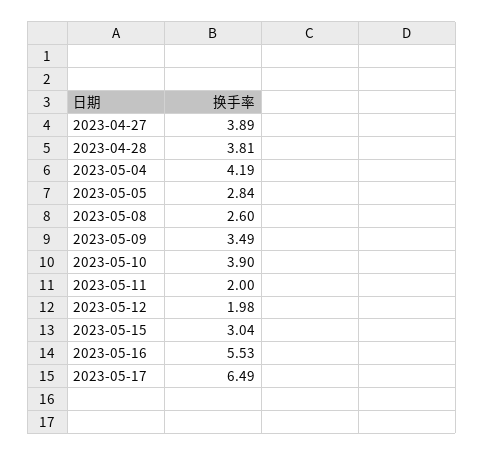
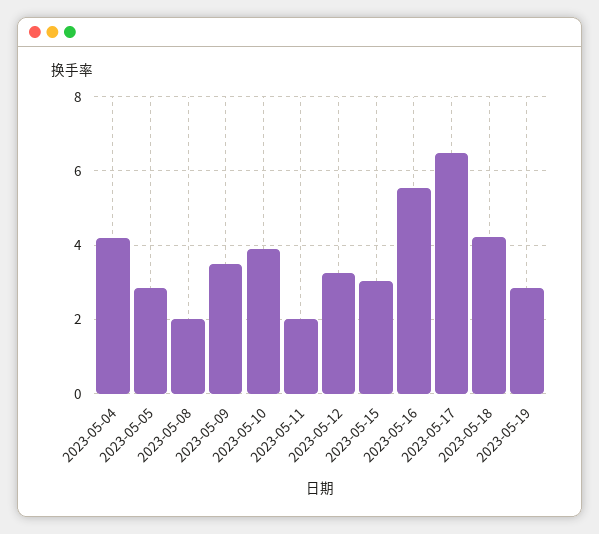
2023-04-27: 3.89 -> none
2023-04-28: 3.81 -> none
2023-05-08: 2.6 -> 2
2023-05-12: 1.98 -> 3.2
2023-05-18: none -> 4.2
2023-05-19: none -> 2.8

